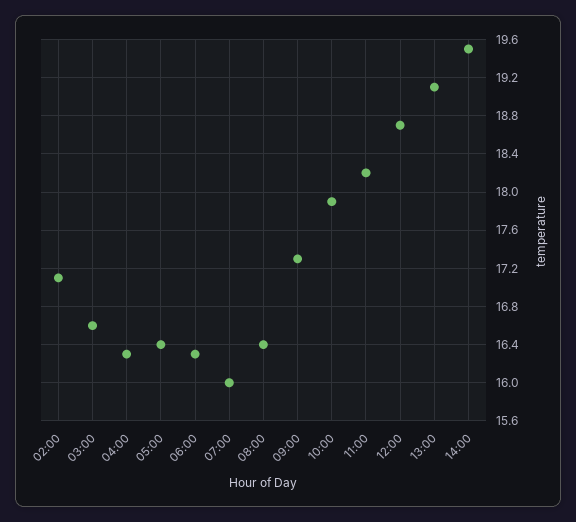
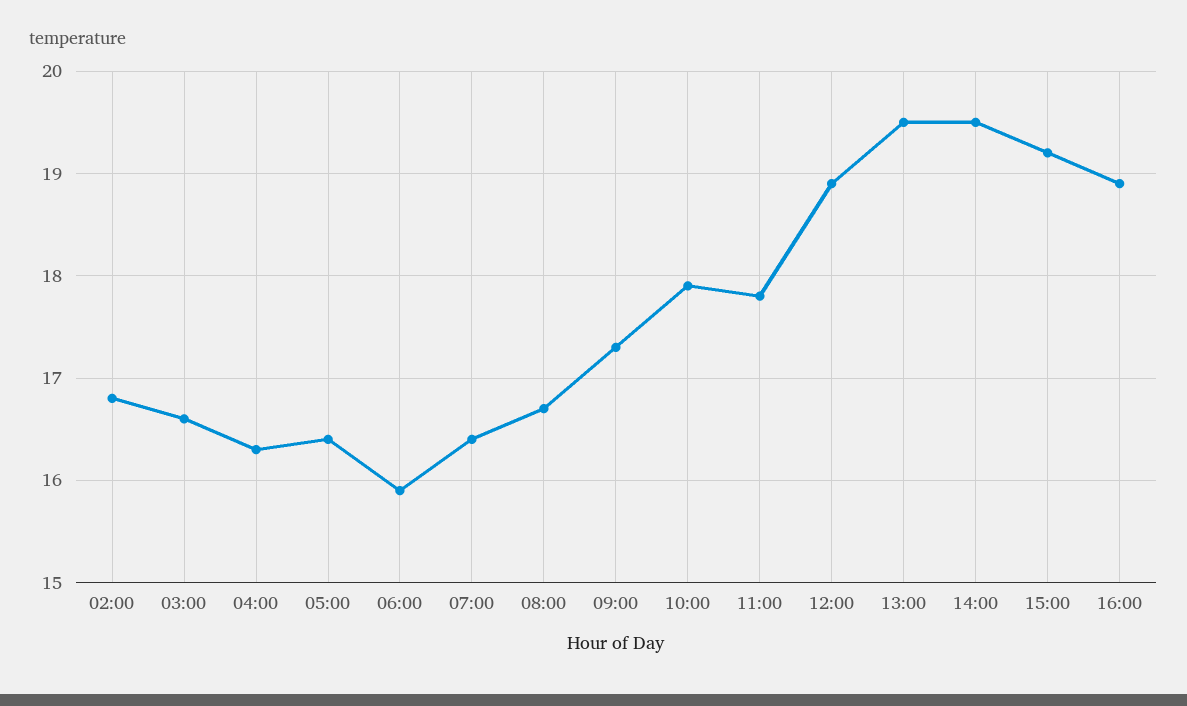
02:00: 17.1 -> 16.8
06:00: 16.3 -> 15.9
07:00: 16 -> 16.4
08:00: 16.4 -> 16.7
11:00: 18.2 -> 17.8
12:00: 18.7 -> 18.9
13:00: 19.1 -> 19.5
15:00: none -> 19.2
16:00: none -> 18.9

